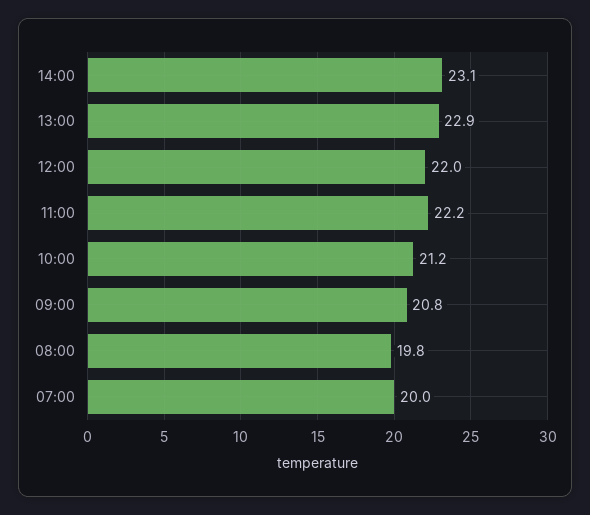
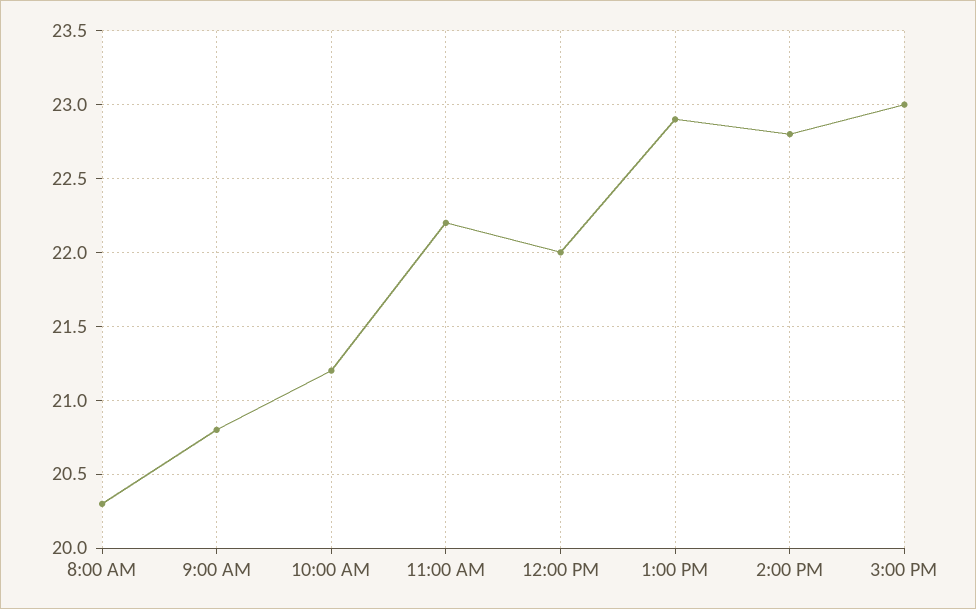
14:00: 23.1 -> 22.8
08:00: 19.8 -> 20.3
07:00: 20 -> none
3:00 PM: none -> 23

